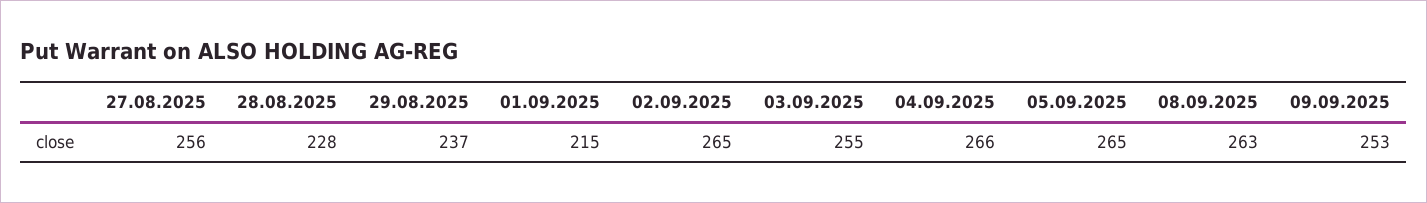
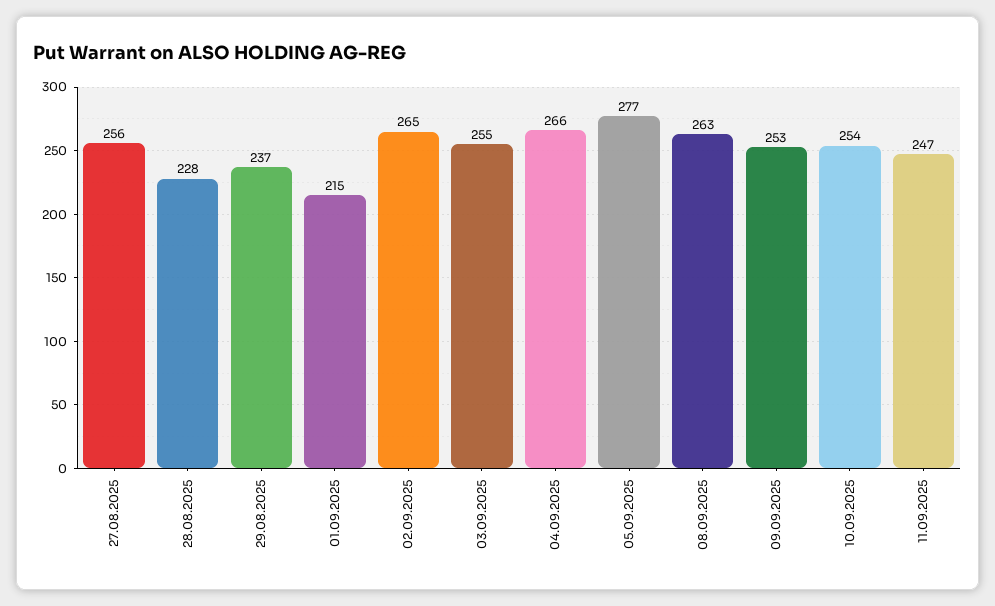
05.09.2025: 265 -> 277
10.09.2025: none -> 254
11.09.2025: none -> 247

